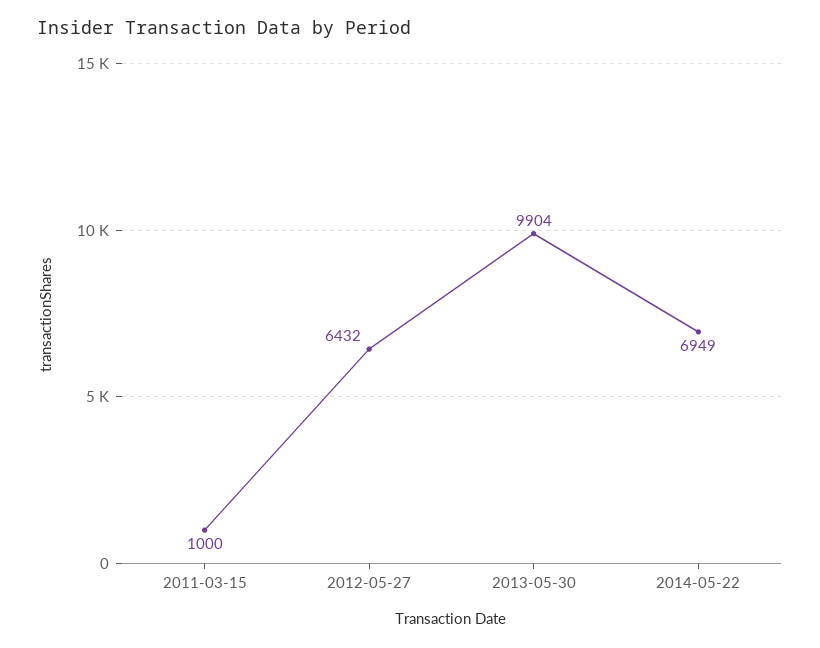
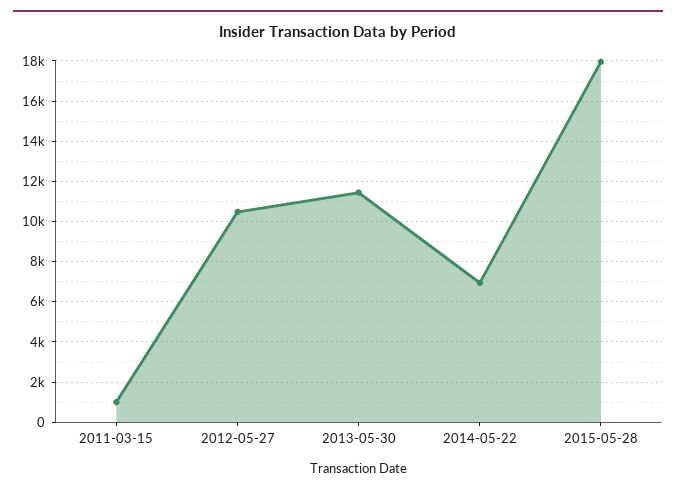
2012-05-27: 6432 -> 10500
2013-05-30: 9904 -> 11500
2015-05-28: none -> 18000

